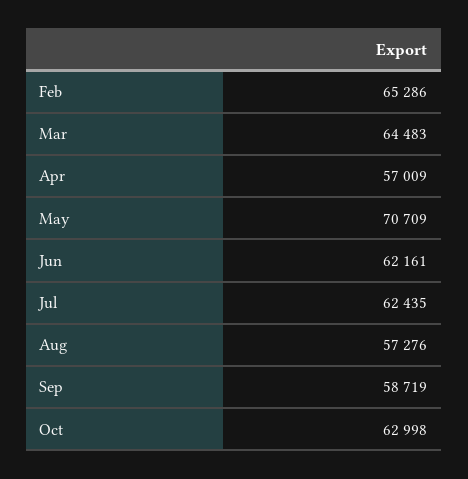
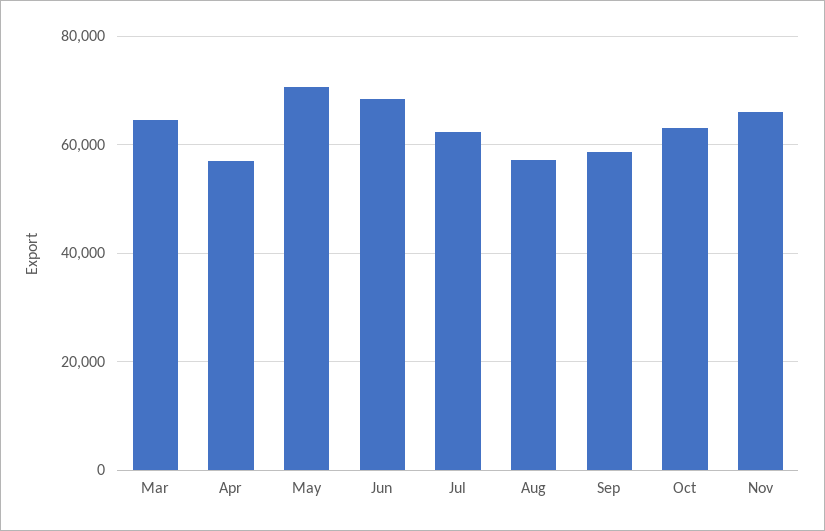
Feb: 65286 -> none
Jun: 62161 -> 68000
Nov: none -> 66000

